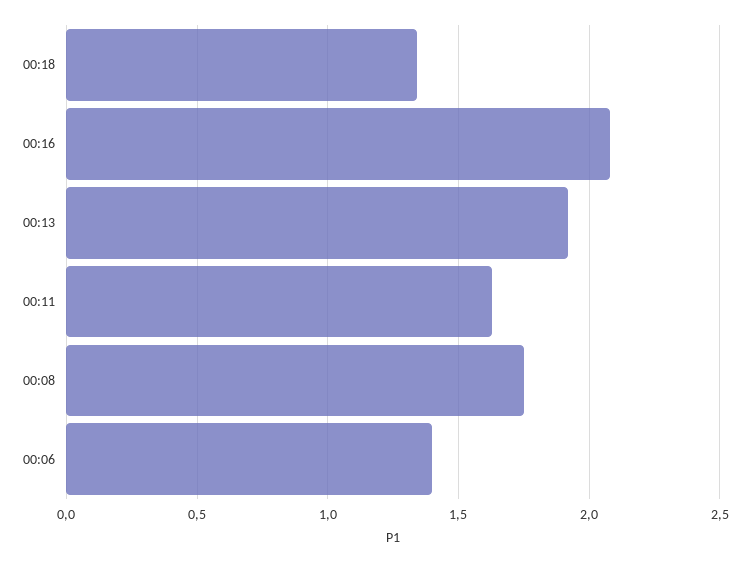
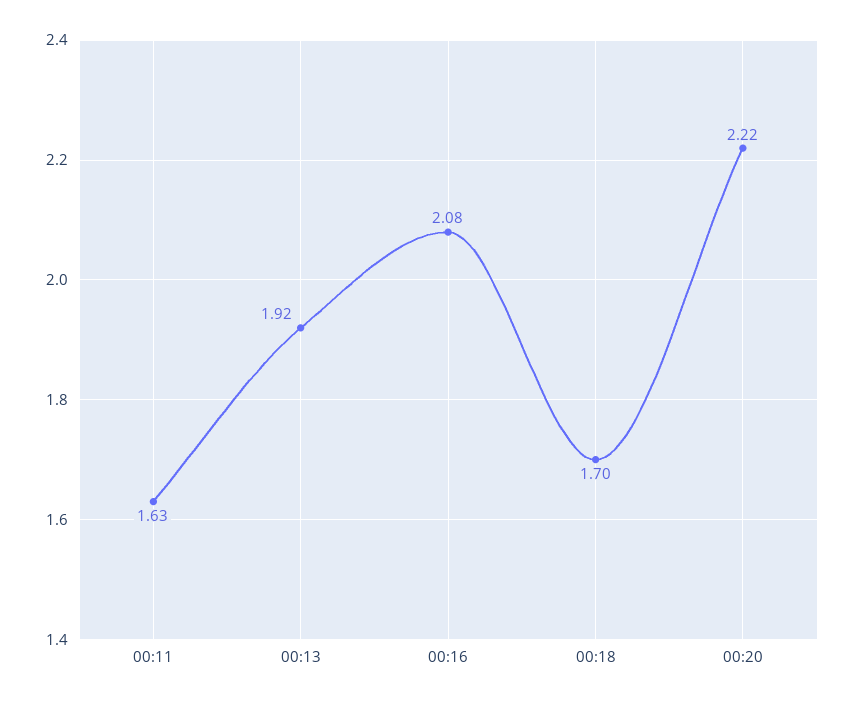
00:18: 1.35 -> 1.7
00:08: 1.75 -> none
00:06: 1.4 -> none
00:20: none -> 2.22

